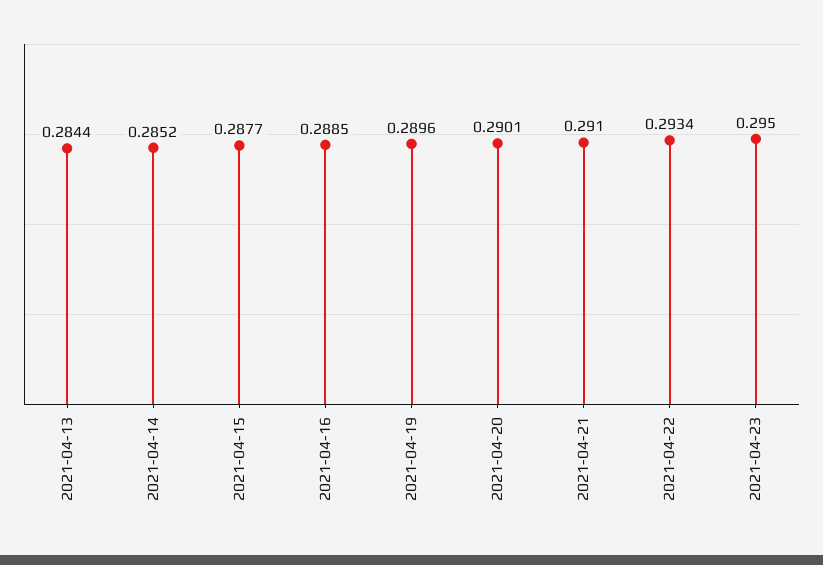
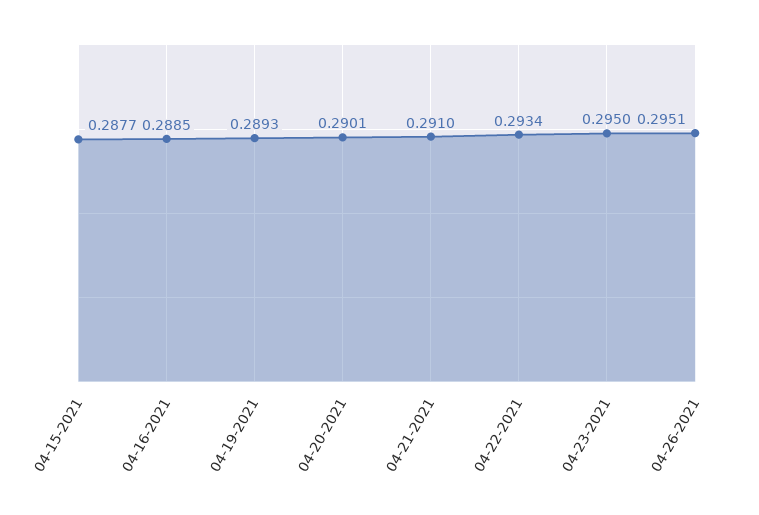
2021-04-13: 0.2844 -> none
2021-04-14: 0.2852 -> none
2021-04-19: 0.2896 -> 0.2893
04-26-2021: none -> 0.2951

